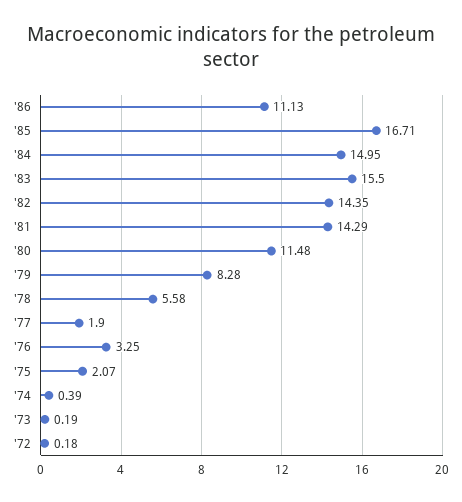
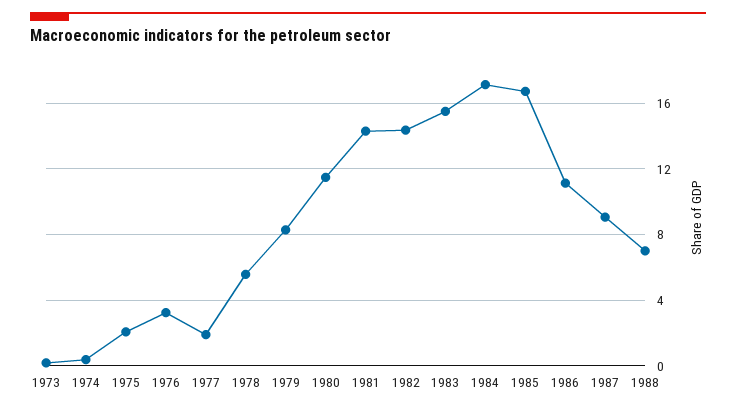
'84: 14.95 -> 17
'72: 0.18 -> none
1987: none -> 9
1988: none -> 7

